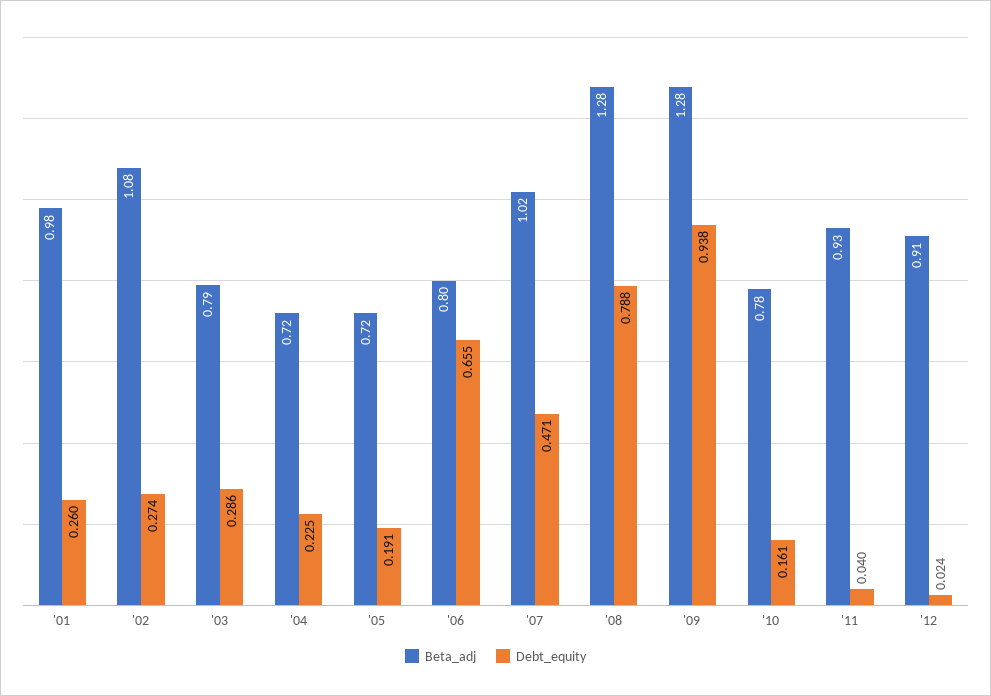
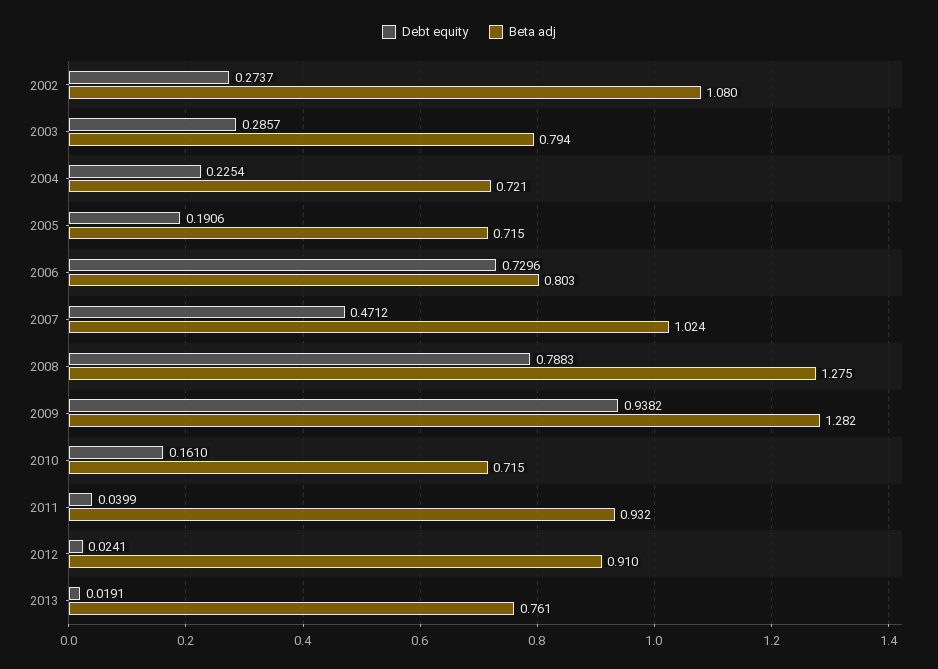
Beta_adj, '01: 0.98 -> none
Debt_equity, '01: 0.26 -> none
Debt_equity, '06: 0.655 -> 0.7296
Beta_adj, '10: 0.78 -> 0.715
Debt_equity, 2013: none -> 0.0191
Beta_adj, 2013: none -> 0.761

